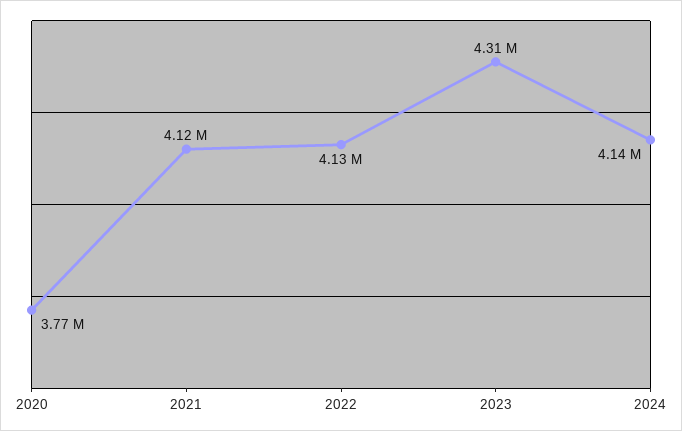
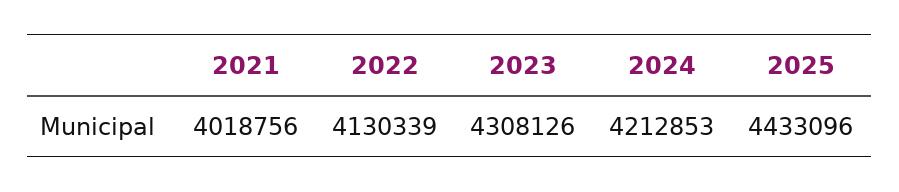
2020: 3770000 -> none
2021: 4120000 -> 4018756
2024: 4140000 -> 4212853
2025: none -> 4433096

